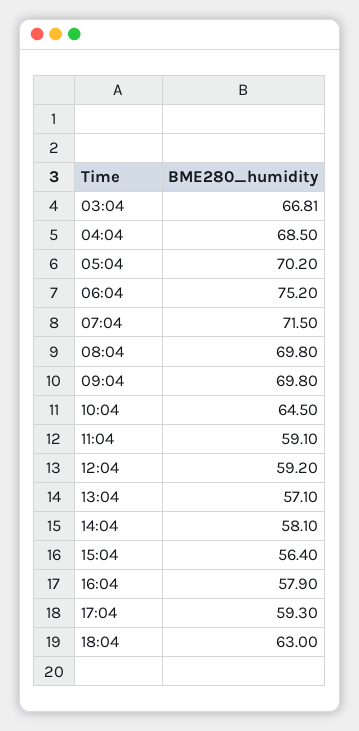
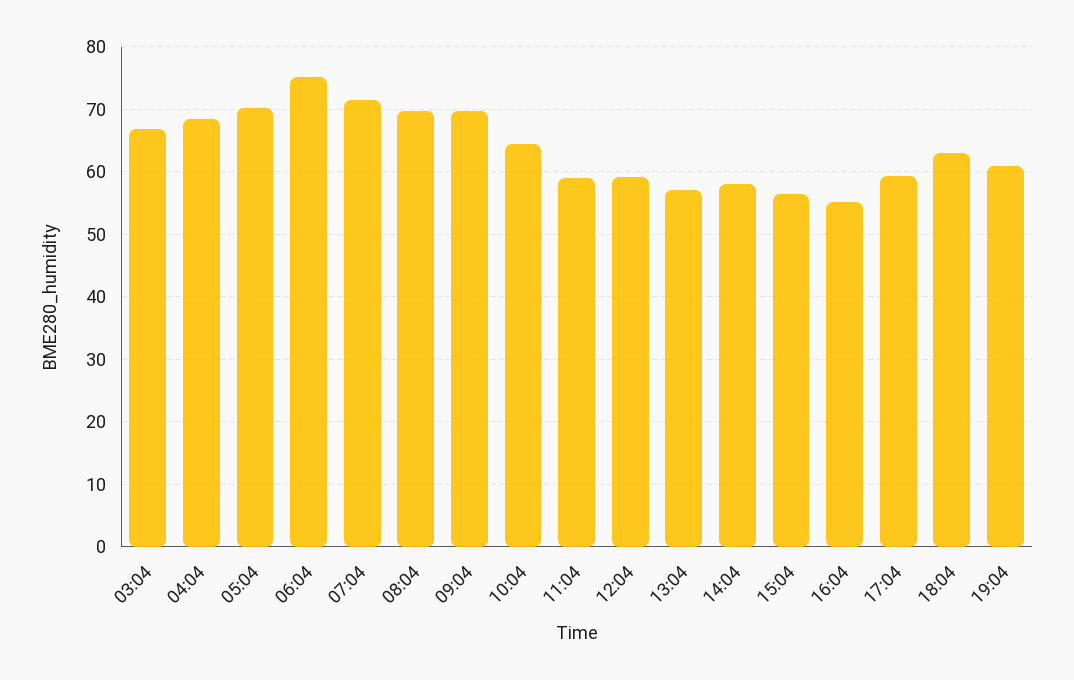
16:04: 57.9 -> 55
19:04: none -> 61

